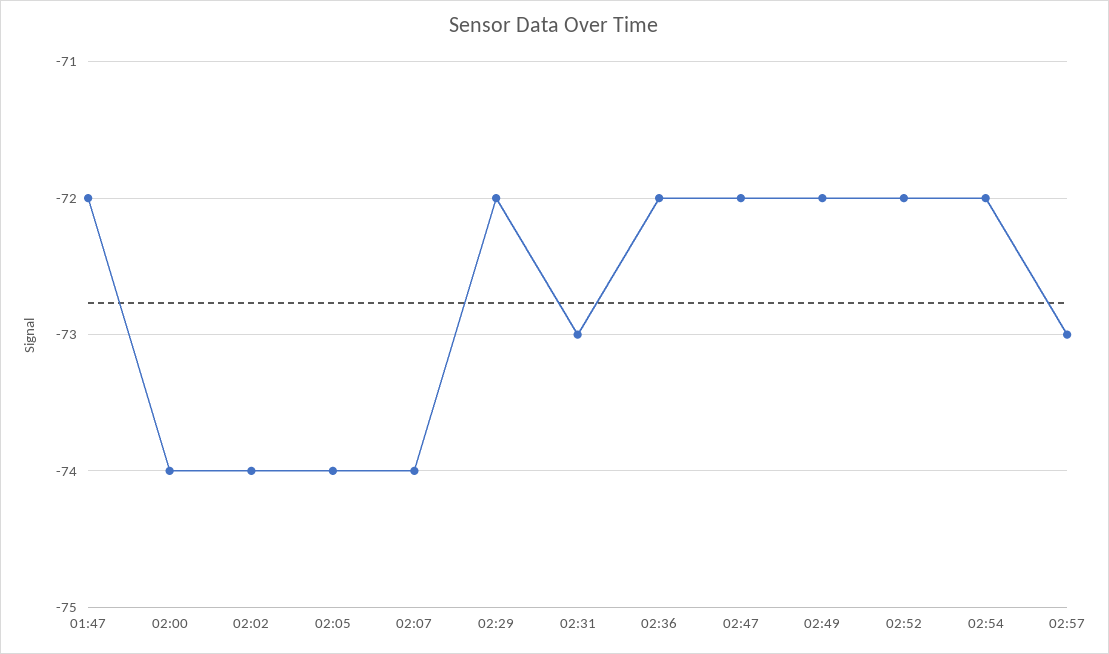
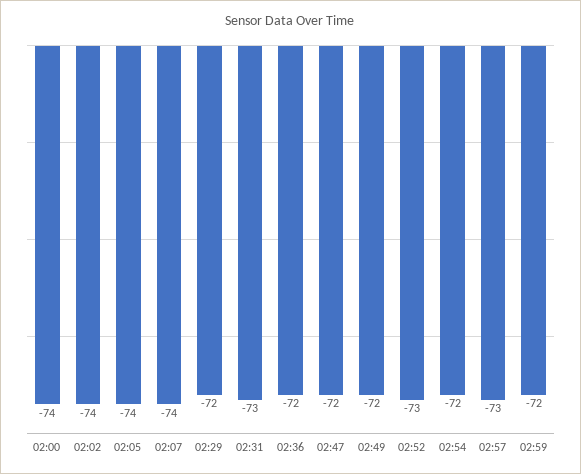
01:47: -72 -> none
02:52: -72 -> -73
02:59: none -> -72

